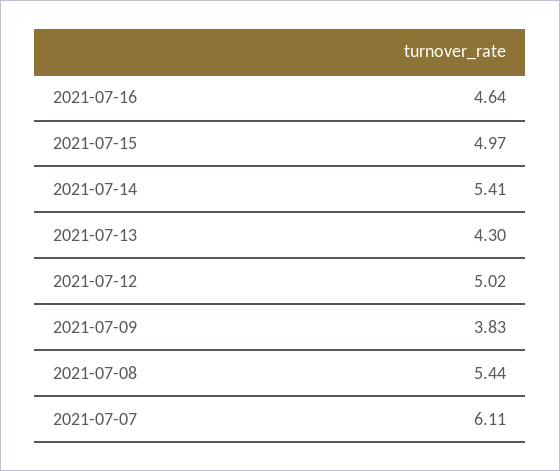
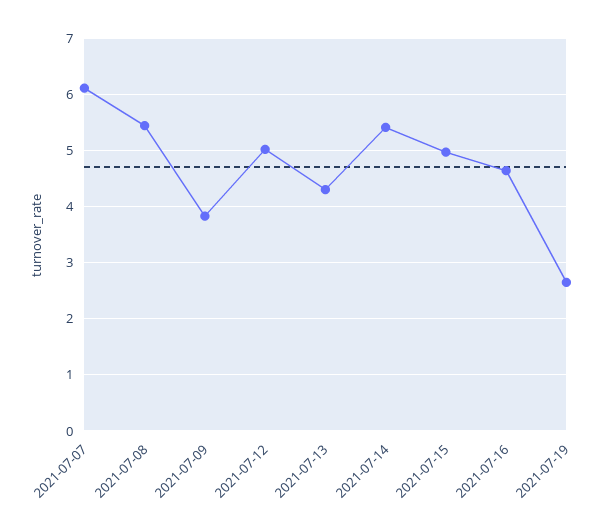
2021-07-19: none -> 2.6

